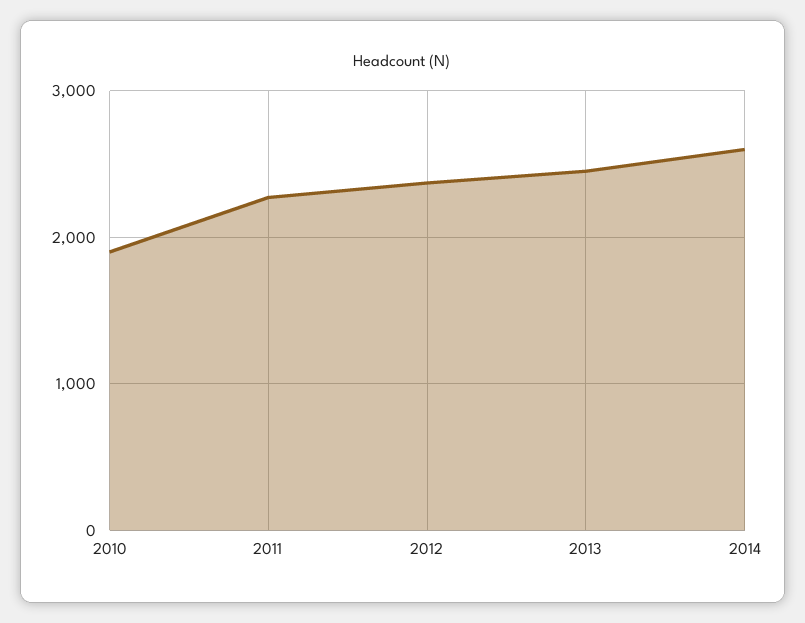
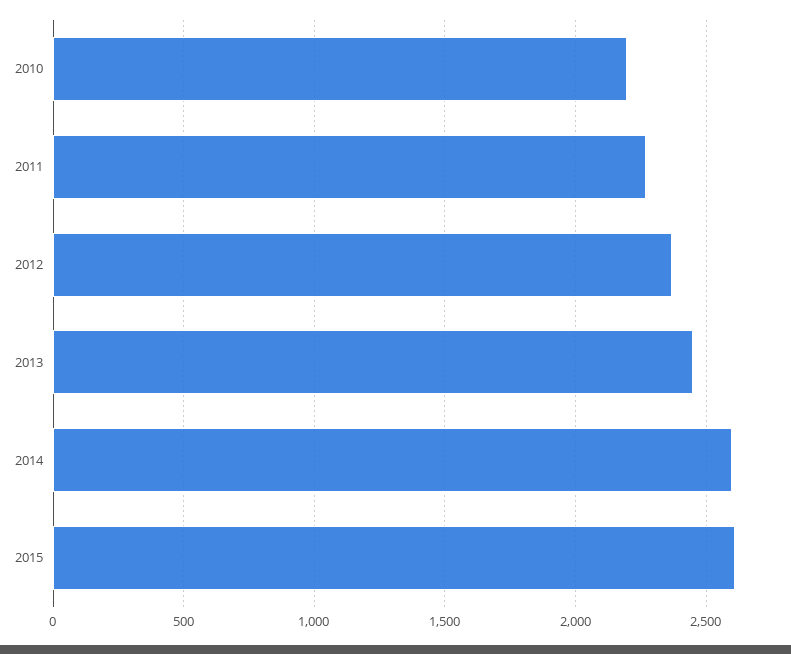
2010: 1900 -> 2200
2015: none -> 2600

